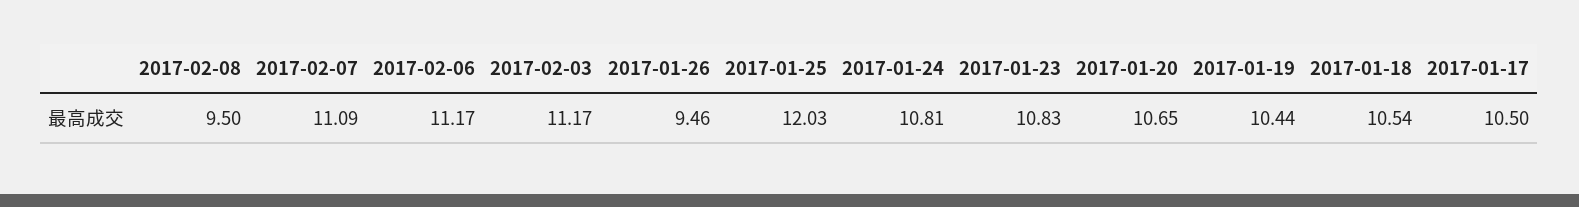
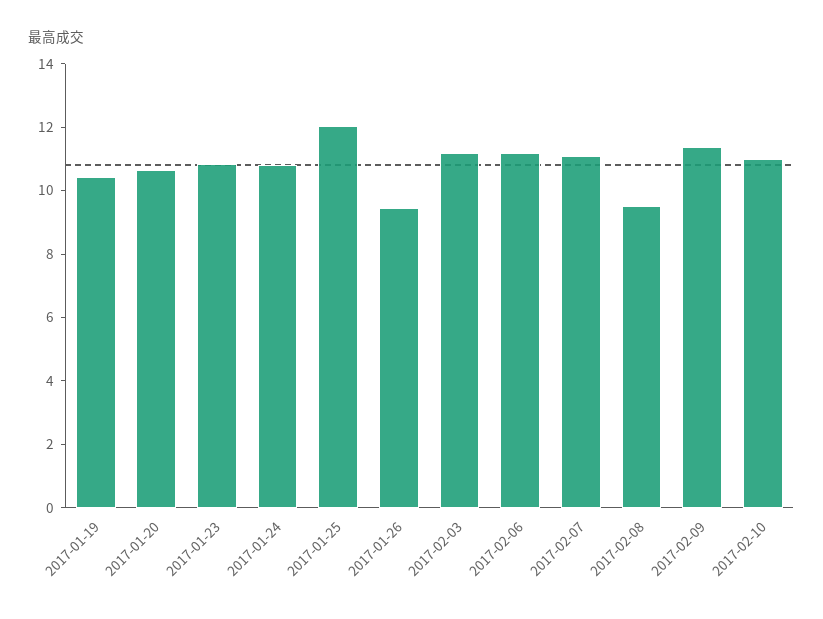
2017-01-18: 10.54 -> none
2017-01-17: 10.5 -> none
2017-02-09: none -> 11.5
2017-02-10: none -> 11

